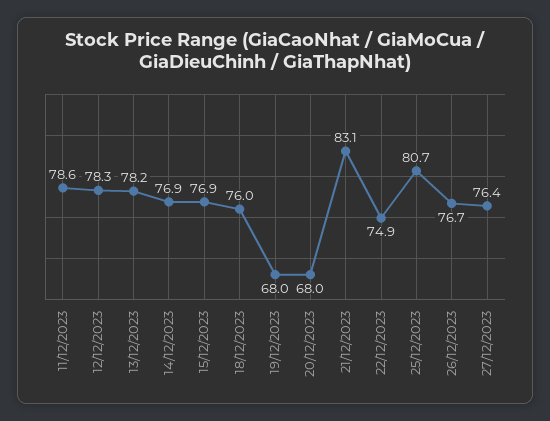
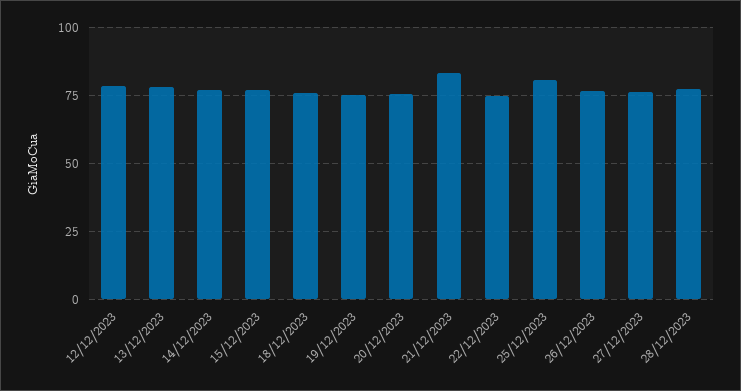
11/12/2023: 78.6 -> none
19/12/2023: 68 -> 75
20/12/2023: 68 -> 75
28/12/2023: none -> 77.5

